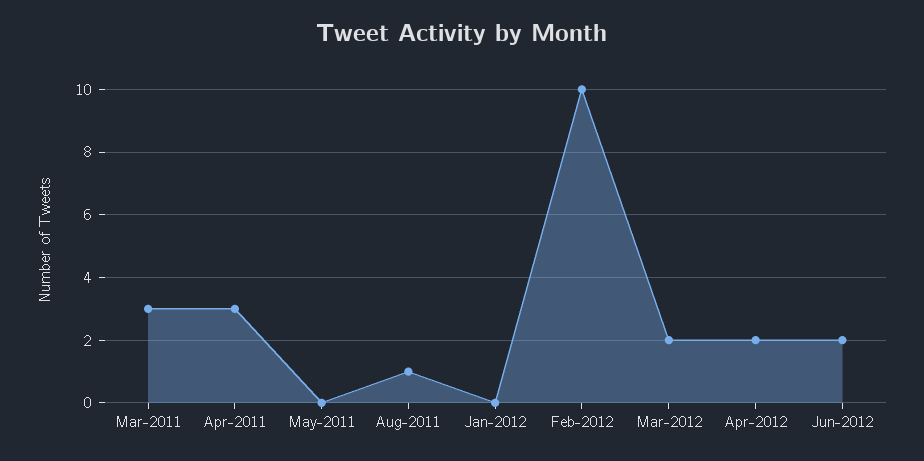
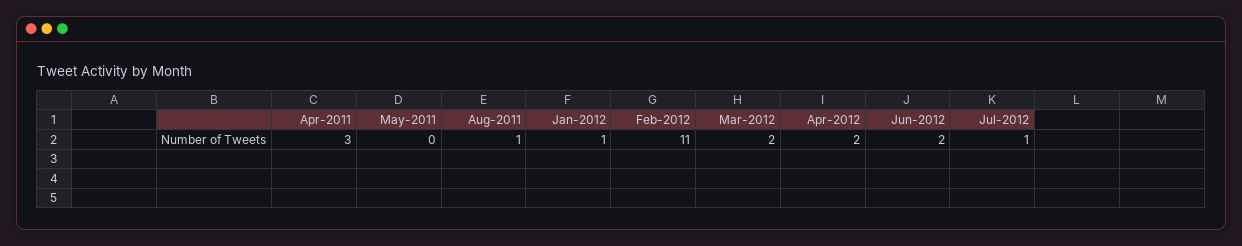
Mar-2011: 3 -> none
Jan-2012: 0 -> 1
Feb-2012: 10 -> 11
Jul-2012: none -> 1

